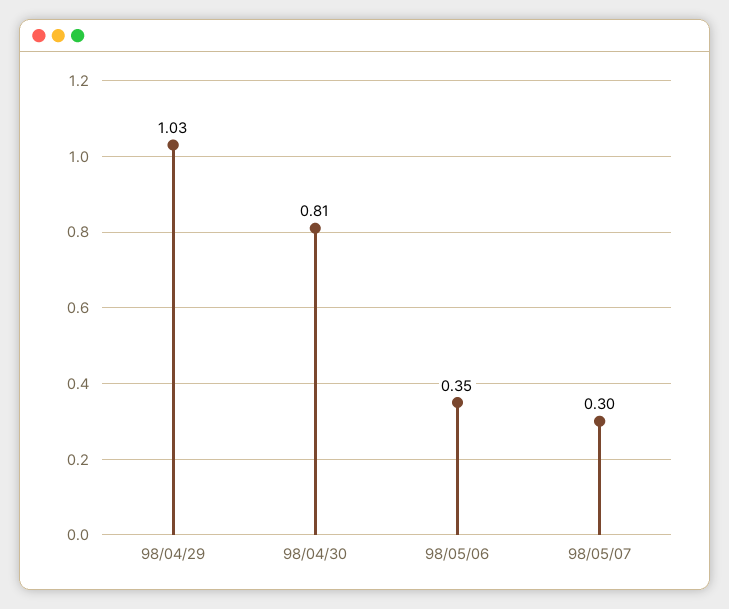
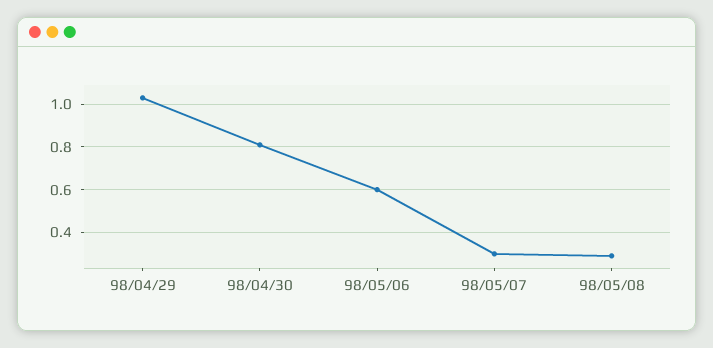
98/05/06: 0.35 -> 0.6
98/05/08: none -> 0.3

